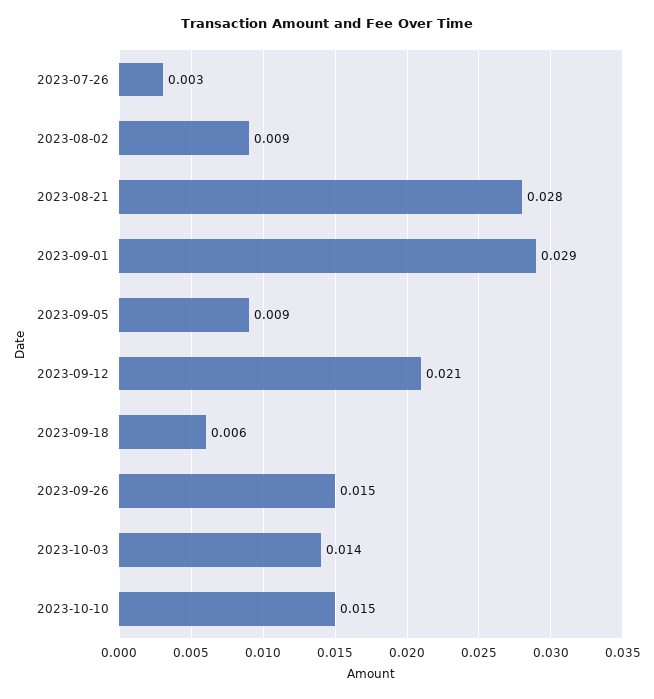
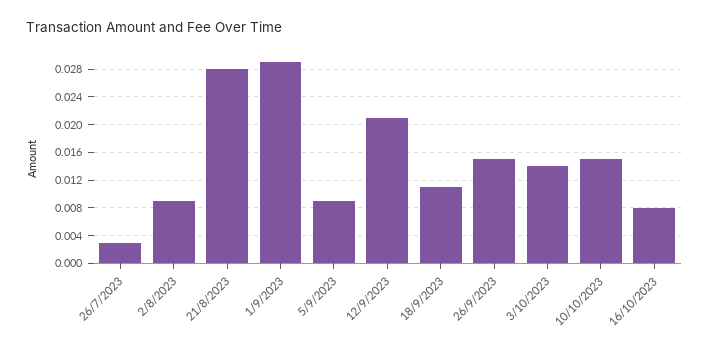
2023-09-18: 0.006 -> 0.011
16/10/2023: none -> 0.008

